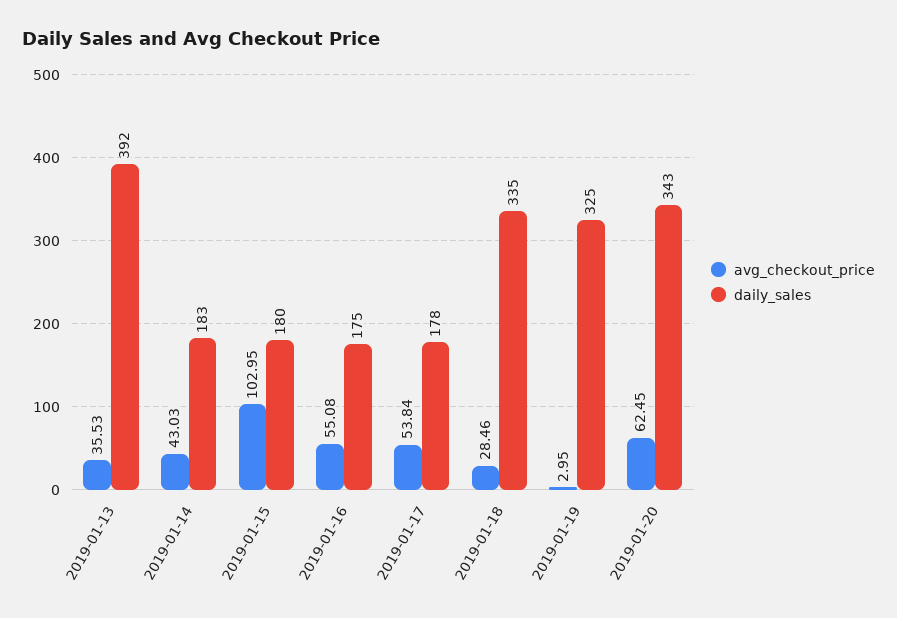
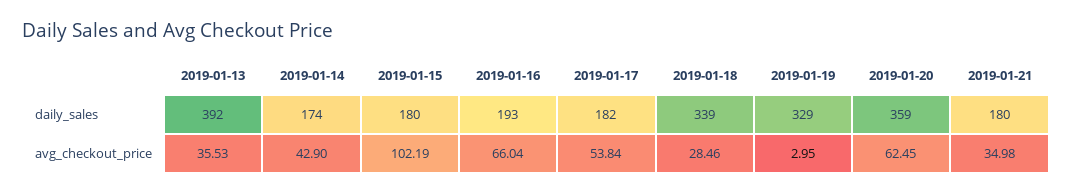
avg_checkout_price, 2019-01-14: 43.03 -> 42.9
daily_sales, 2019-01-14: 183 -> 174
avg_checkout_price, 2019-01-15: 102.95 -> 102.19
avg_checkout_price, 2019-01-16: 55.08 -> 66.04
daily_sales, 2019-01-16: 175 -> 193
daily_sales, 2019-01-17: 178 -> 182
daily_sales, 2019-01-18: 335 -> 339
daily_sales, 2019-01-19: 325 -> 329
daily_sales, 2019-01-20: 343 -> 359
daily_sales, 2019-01-21: none -> 180
avg_checkout_price, 2019-01-21: none -> 34.98

